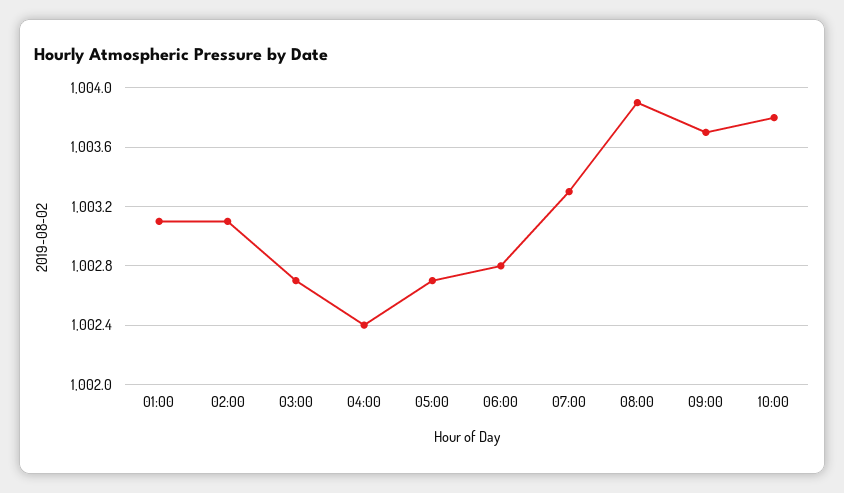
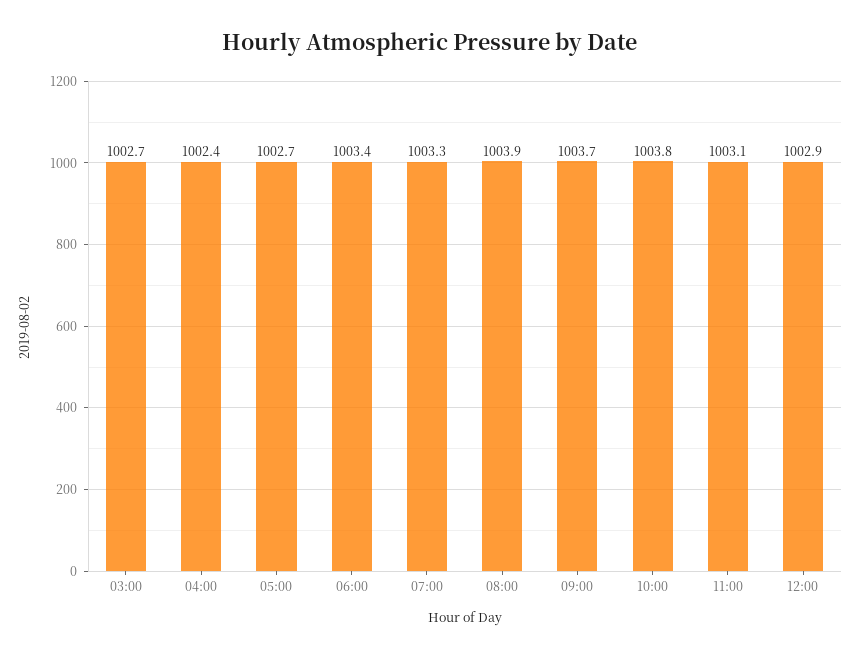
01:00: 1003.1 -> none
02:00: 1003.1 -> none
06:00: 1002.8 -> 1003.4
11:00: none -> 1003.1
12:00: none -> 1002.9

